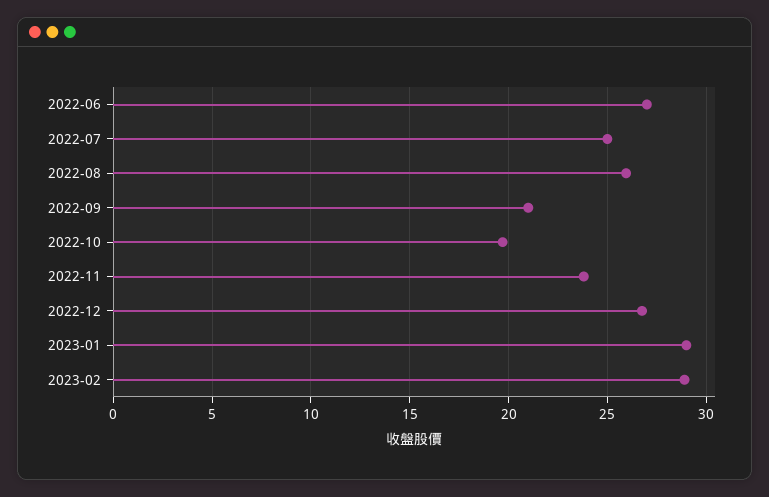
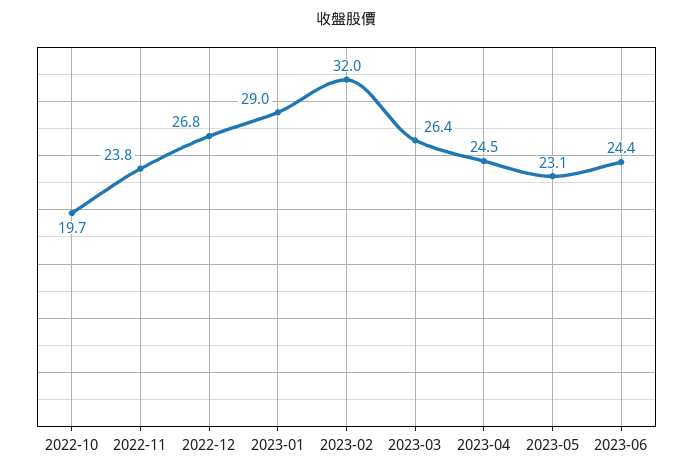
2022-06: 27 -> none
2022-07: 25 -> none
2022-08: 26 -> none
2022-09: 21 -> none
2023-02: 29 -> 32
2023-03: none -> 26.4
2023-04: none -> 24.5
2023-05: none -> 23.1
2023-06: none -> 24.4

